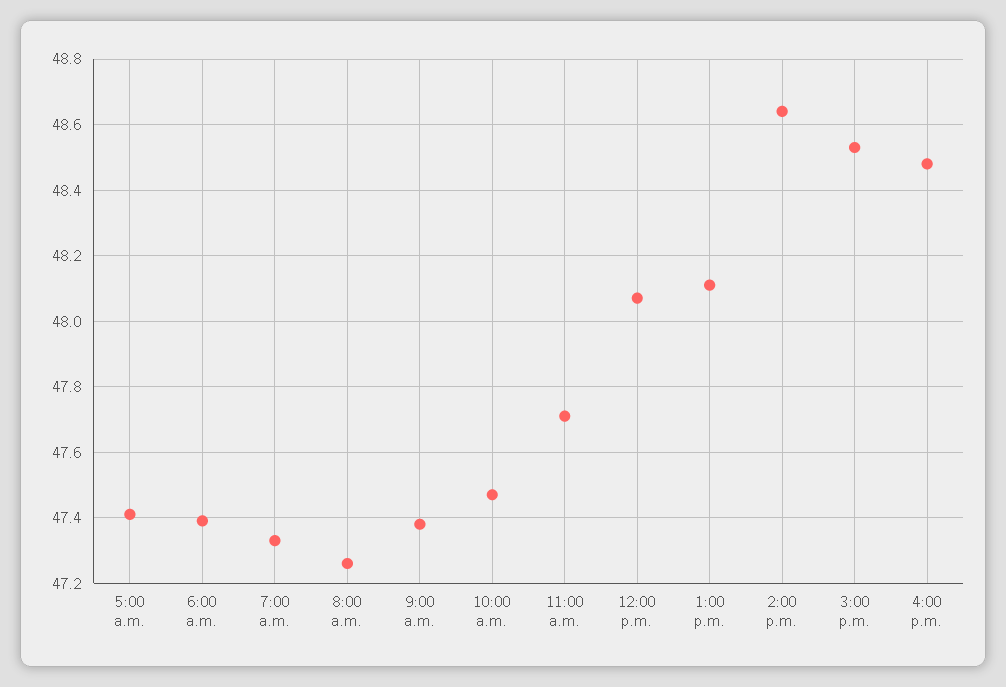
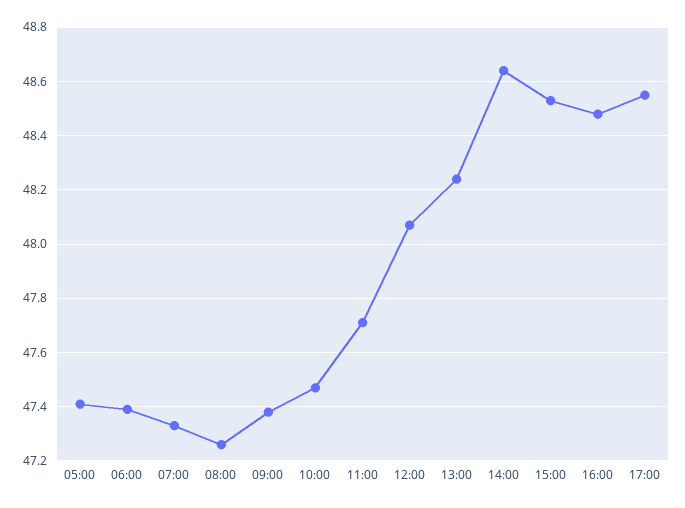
1:00 p.m.: 48.1 -> 48.25
17:00: none -> 48.55

